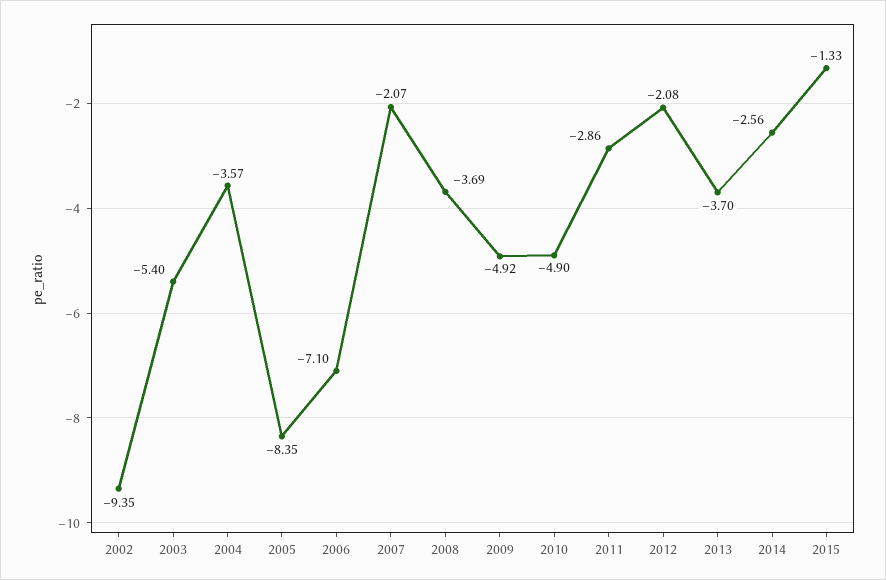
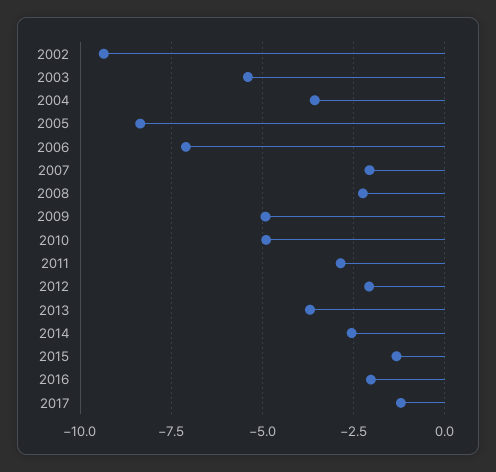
2008: -3.69 -> -2.25
2016: none -> -2
2017: none -> -1.25

